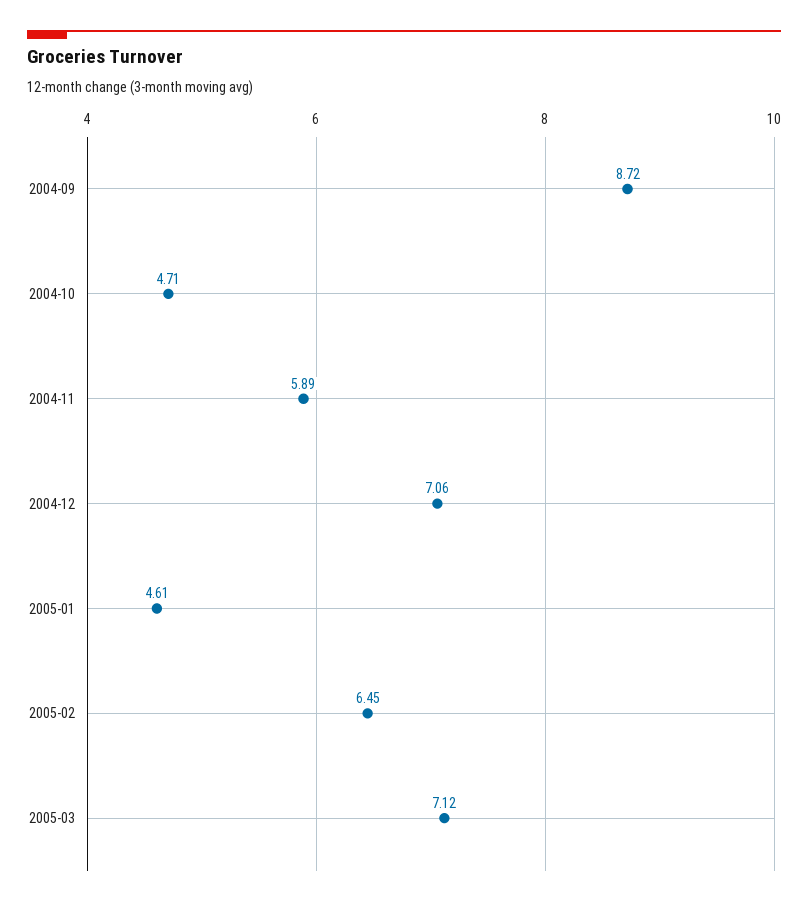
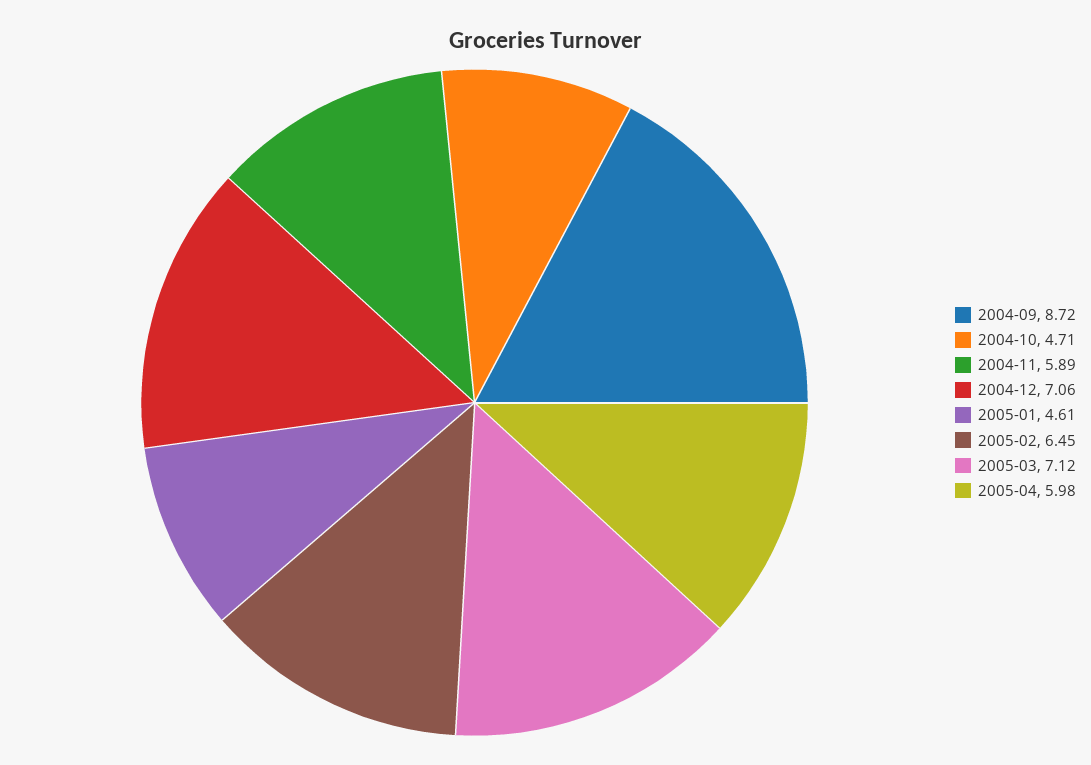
2005-04: none -> 5.98

